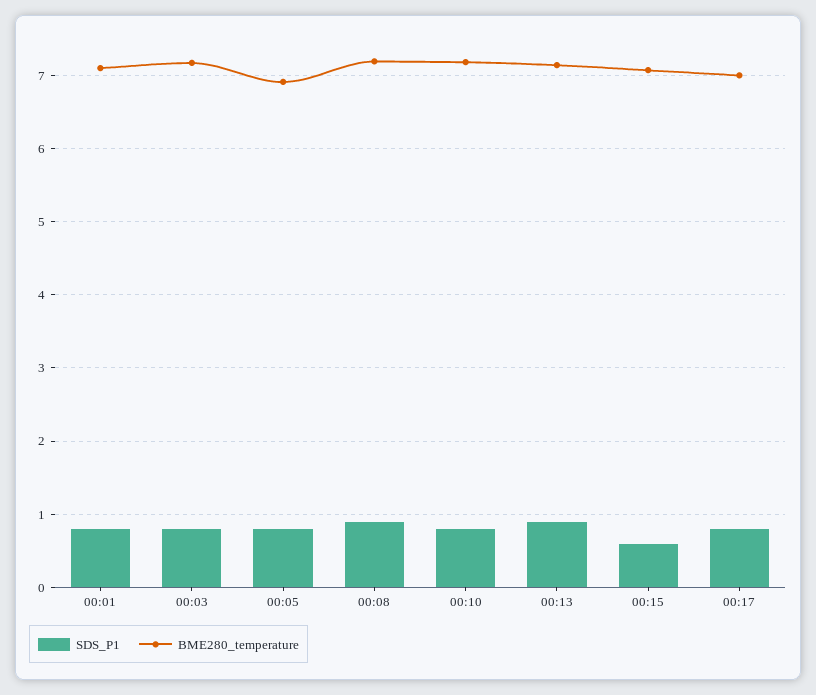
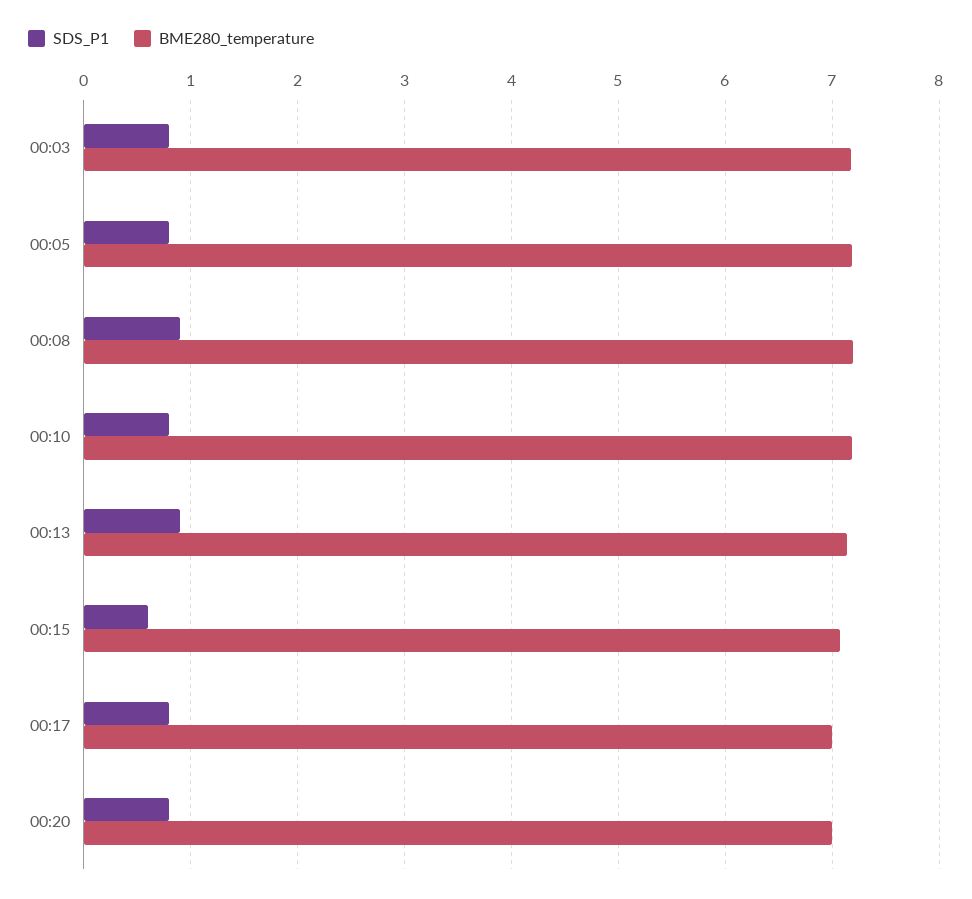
SDS_P1, 00:01: 0.8 -> none
BME280_temperature, 00:01: 7.1 -> none
BME280_temperature, 00:05: 6.9 -> 7.2
SDS_P1, 00:20: none -> 0.8
BME280_temperature, 00:20: none -> 7

